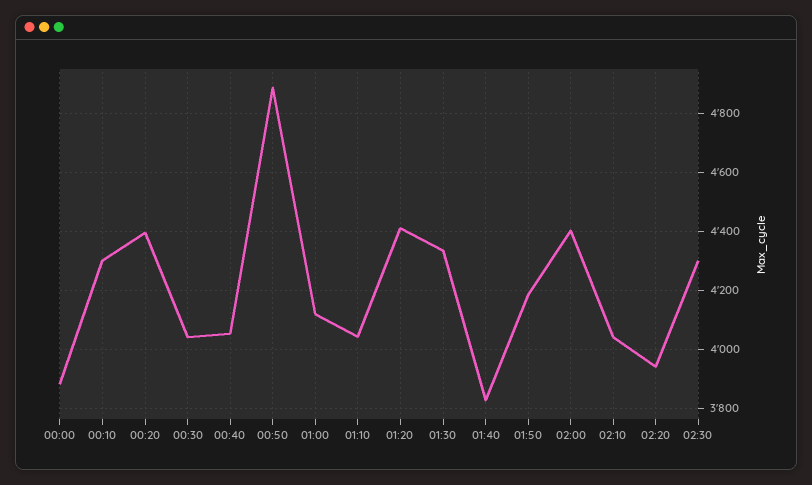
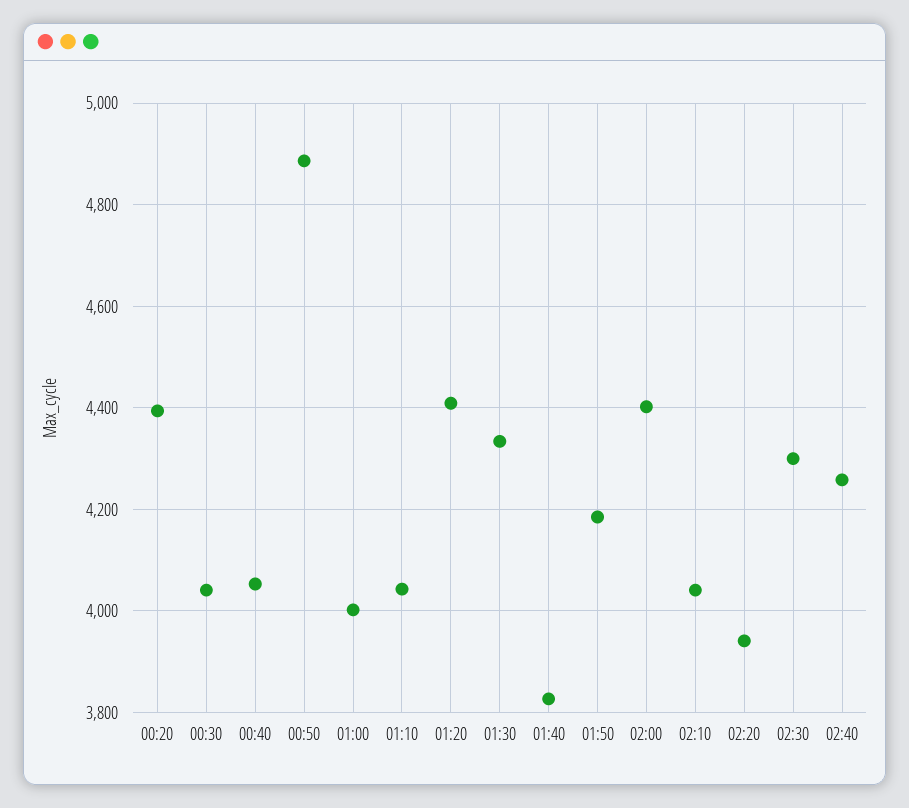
00:00: 3875 -> none
00:10: 4300 -> none
01:00: 4125 -> 4000
02:40: none -> 4260

